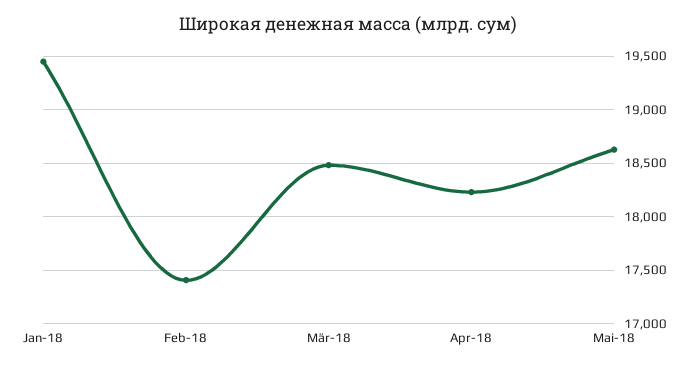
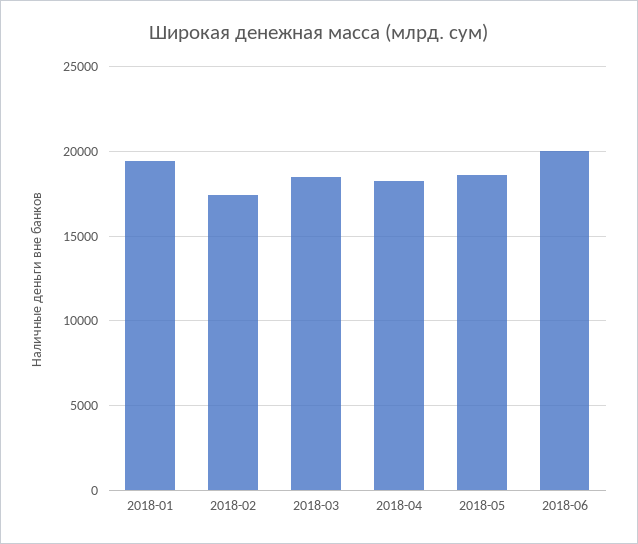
2018-06: none -> 20000

